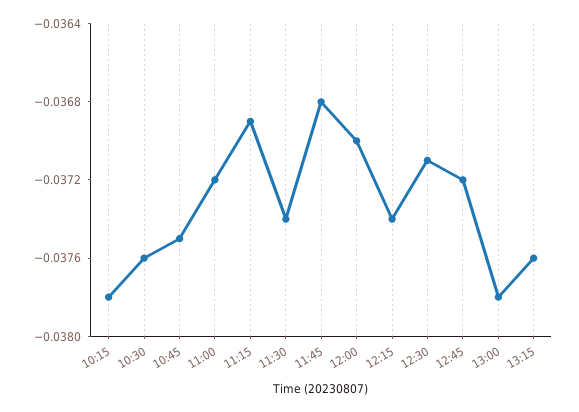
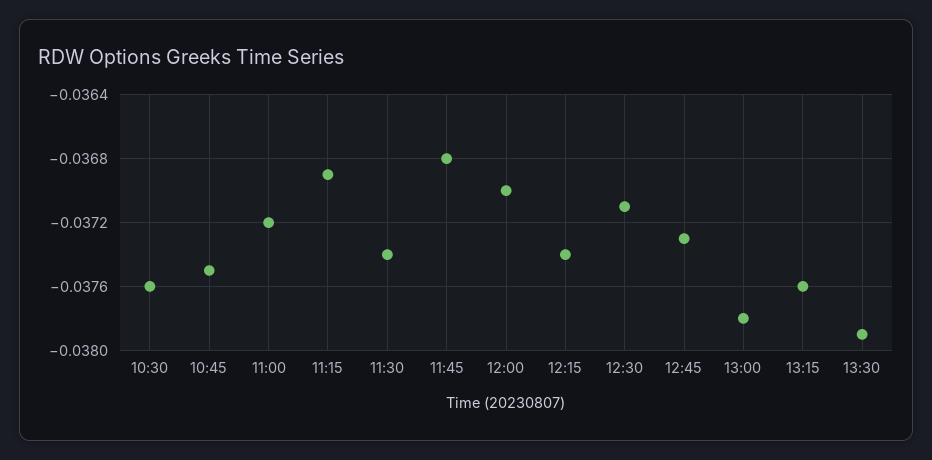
10:15: -0.0378 -> none
12:45: -0.0372 -> -0.0373
13:30: none -> -0.0379

